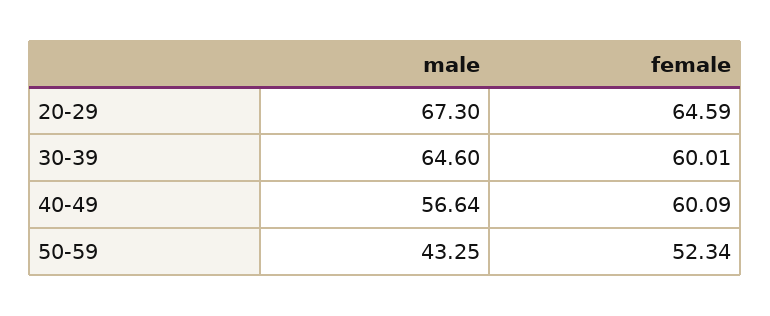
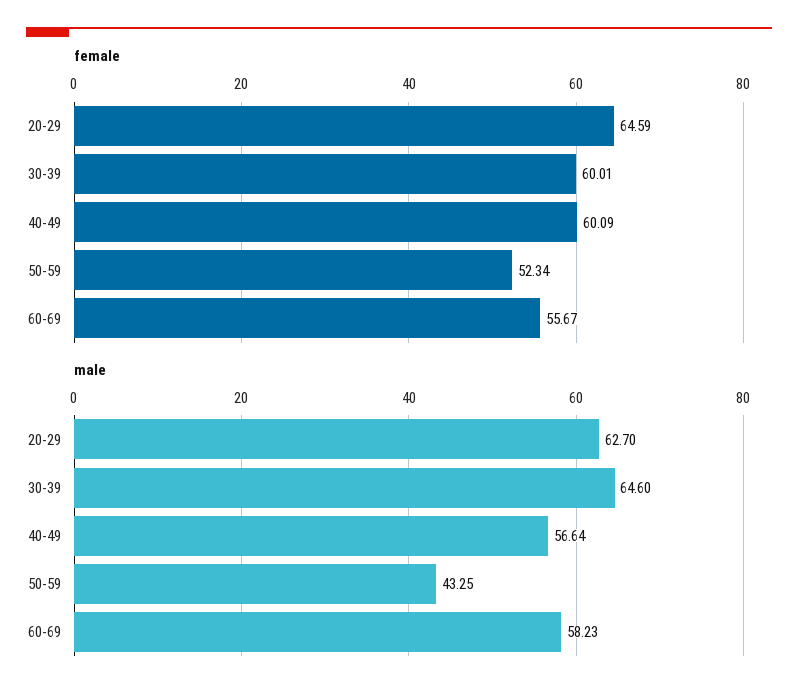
male, 20-29: 67.3 -> 62.7
female, 60-69: none -> 55.67
male, 60-69: none -> 58.23

